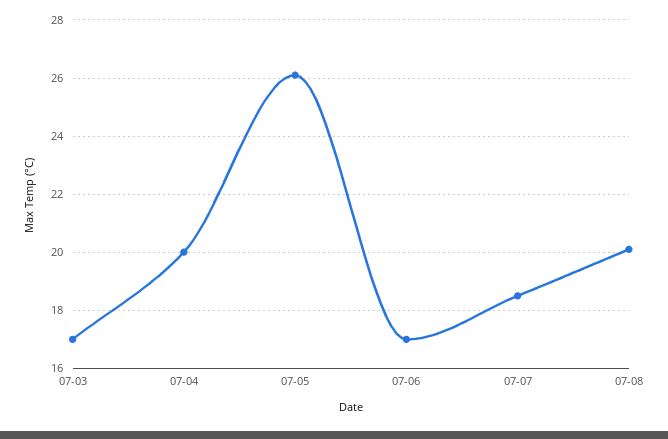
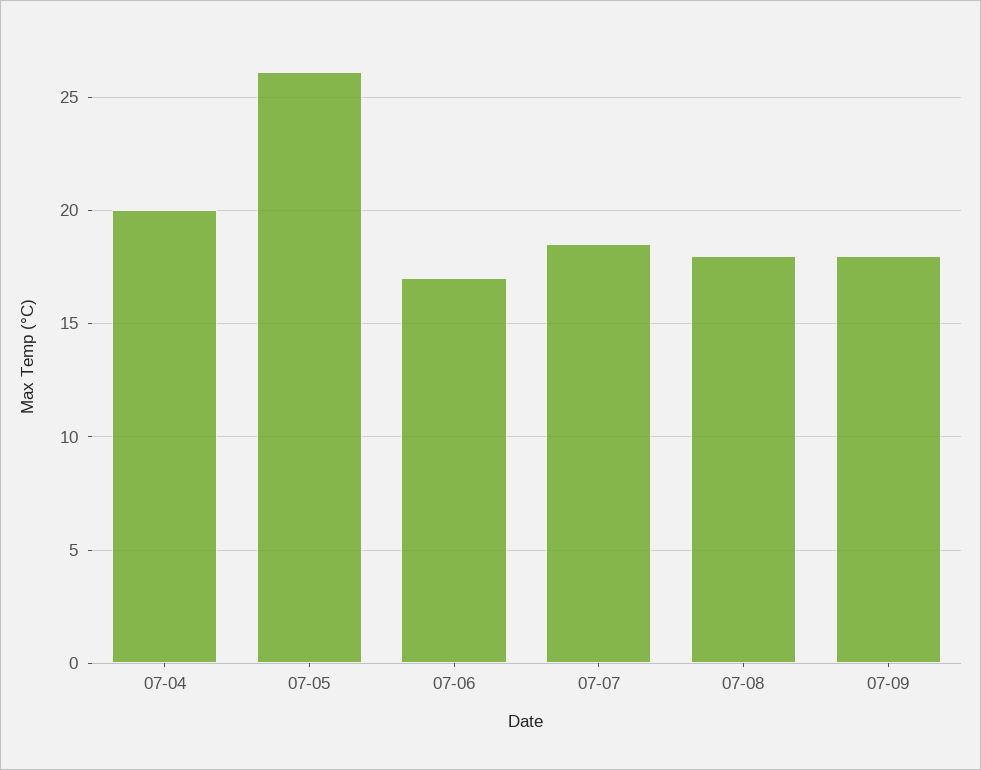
07-03: 17 -> none
07-08: 20 -> 18
07-09: none -> 18

